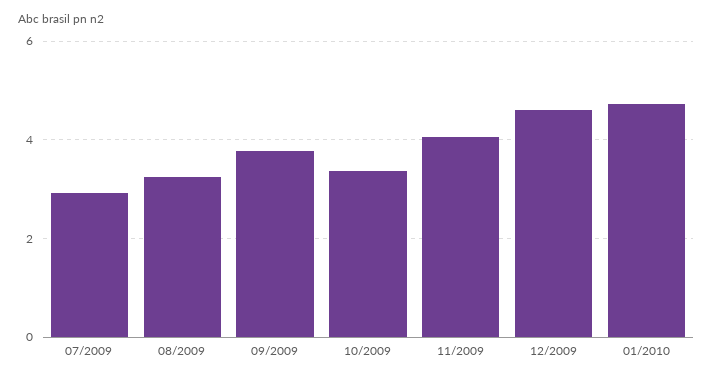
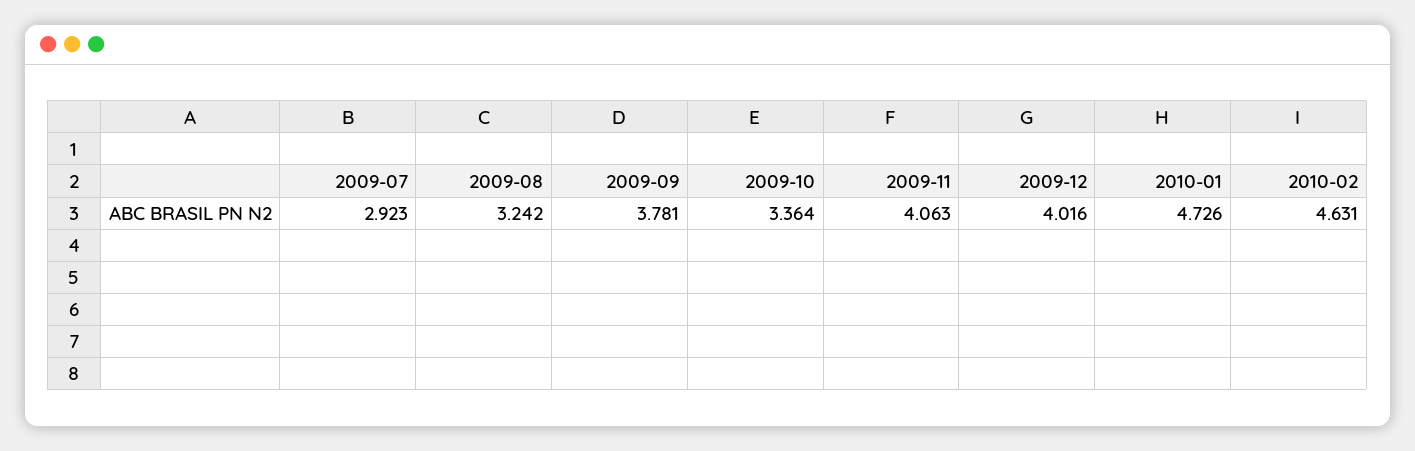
12/2009: 4.6 -> 4.016
2010-02: none -> 4.631

